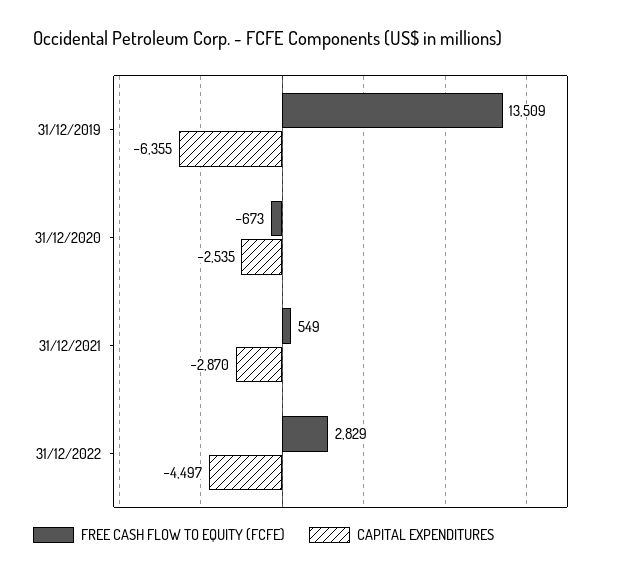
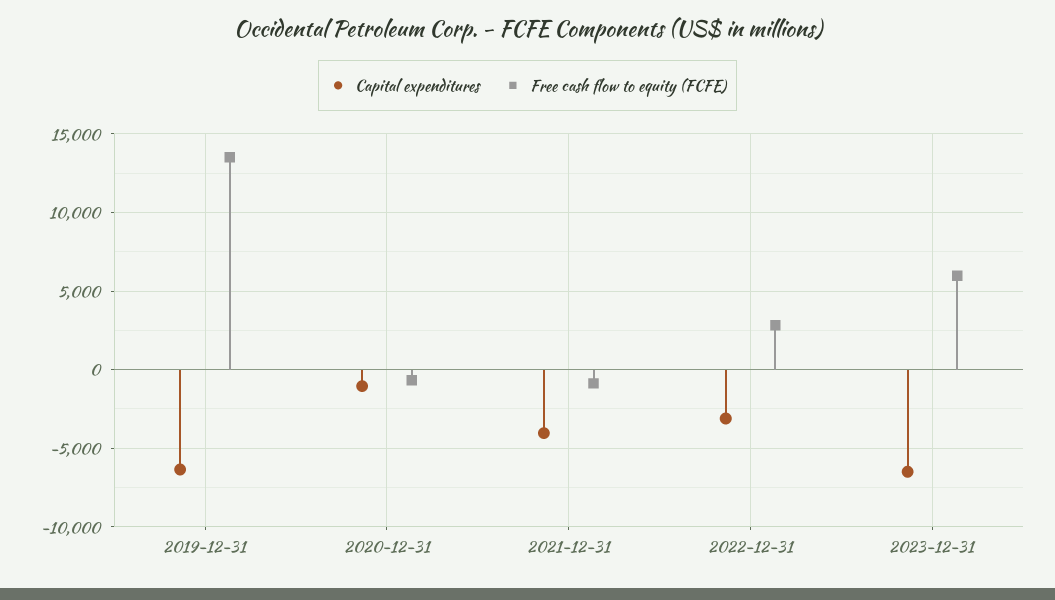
CAPITAL EXPENDITURES, 31/12/2020: -2535 -> -1000
FREE CASH FLOW TO EQUITY (FCFE), 31/12/2021: 549 -> -1000
CAPITAL EXPENDITURES, 31/12/2021: -2870 -> -4000
CAPITAL EXPENDITURES, 31/12/2022: -4497 -> -3000
CAPITAL EXPENDITURES, 2023-12-31: none -> -6500
FREE CASH FLOW TO EQUITY (FCFE), 2023-12-31: none -> 6000

